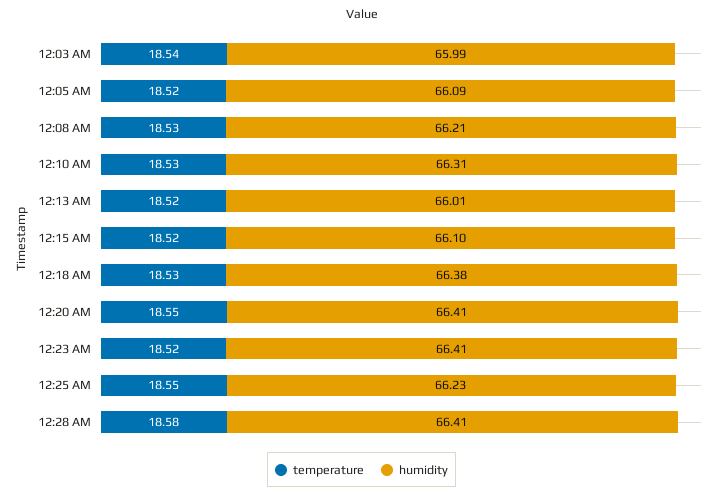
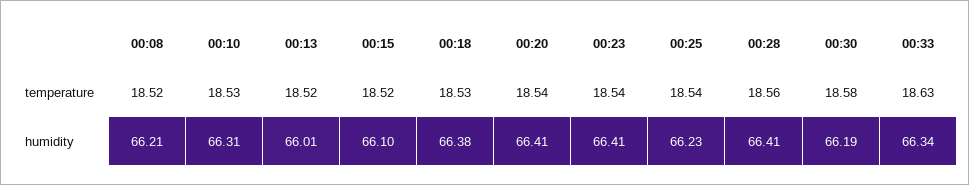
temperature, 12:03 AM: 18.54 -> none
humidity, 12:03 AM: 65.99 -> none
temperature, 12:05 AM: 18.52 -> none
humidity, 12:05 AM: 66.09 -> none
temperature, 12:08 AM: 18.53 -> 18.52
temperature, 12:20 AM: 18.55 -> 18.54
temperature, 12:23 AM: 18.52 -> 18.54
temperature, 12:25 AM: 18.55 -> 18.54
temperature, 12:28 AM: 18.58 -> 18.56
temperature, 00:30: none -> 18.58
temperature, 00:33: none -> 18.63
humidity, 00:30: none -> 66.19
humidity, 00:33: none -> 66.34

